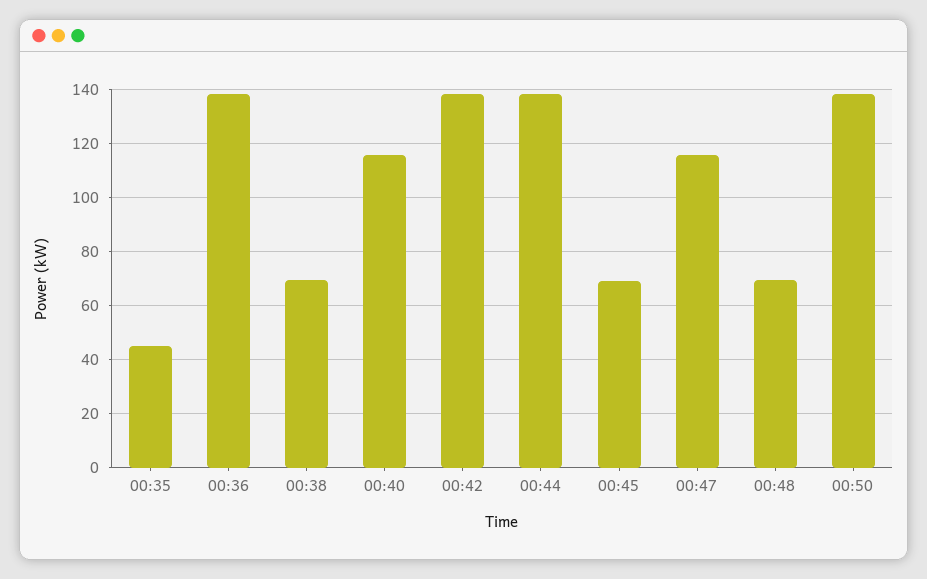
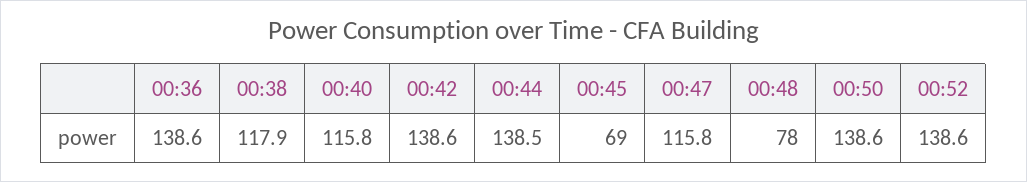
00:35: 45 -> none
00:38: 70 -> 117.9
00:48: 70 -> 78
00:52: none -> 138.6

